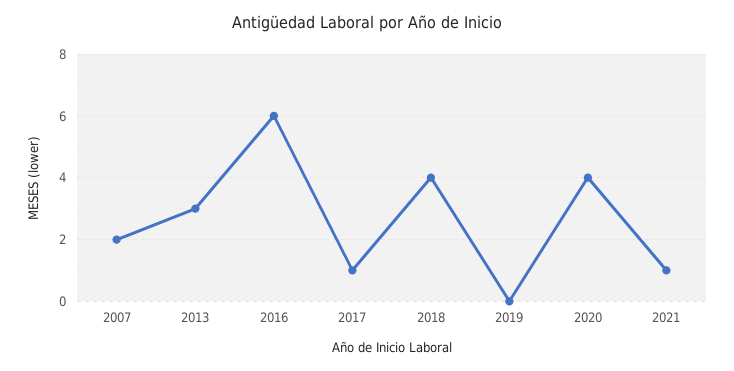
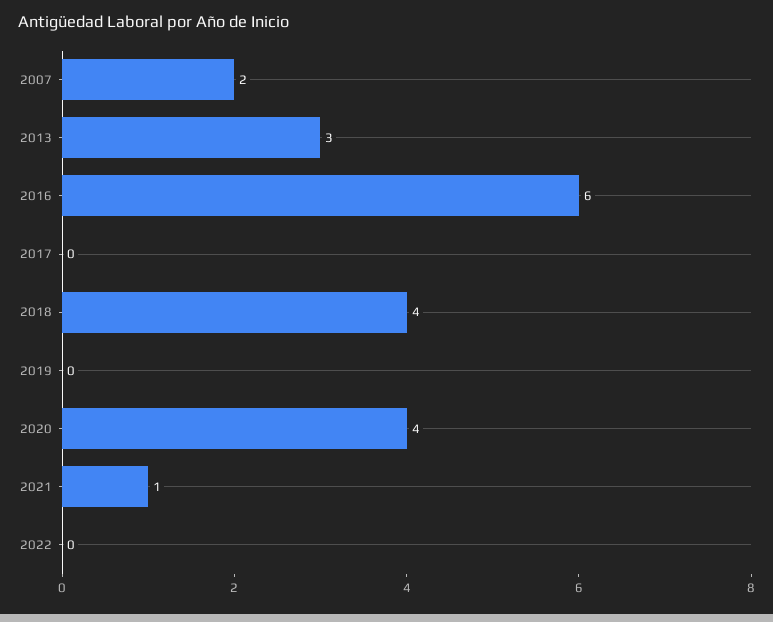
2017: 1 -> 0
2022: none -> 0

